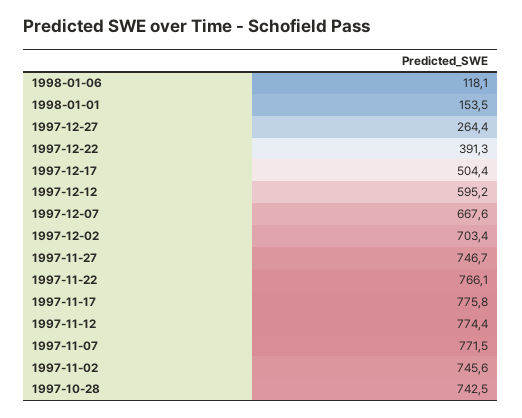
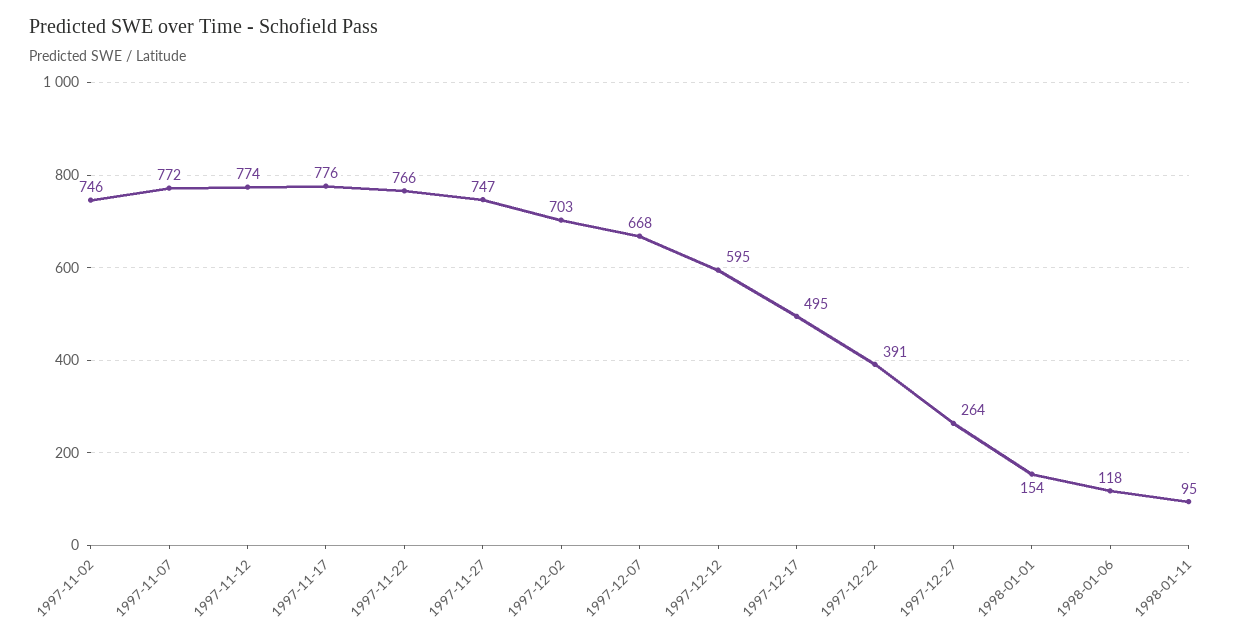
1997-12-17: 504.4 -> 495
1997-10-28: 742.5 -> none
1998-01-11: none -> 95

